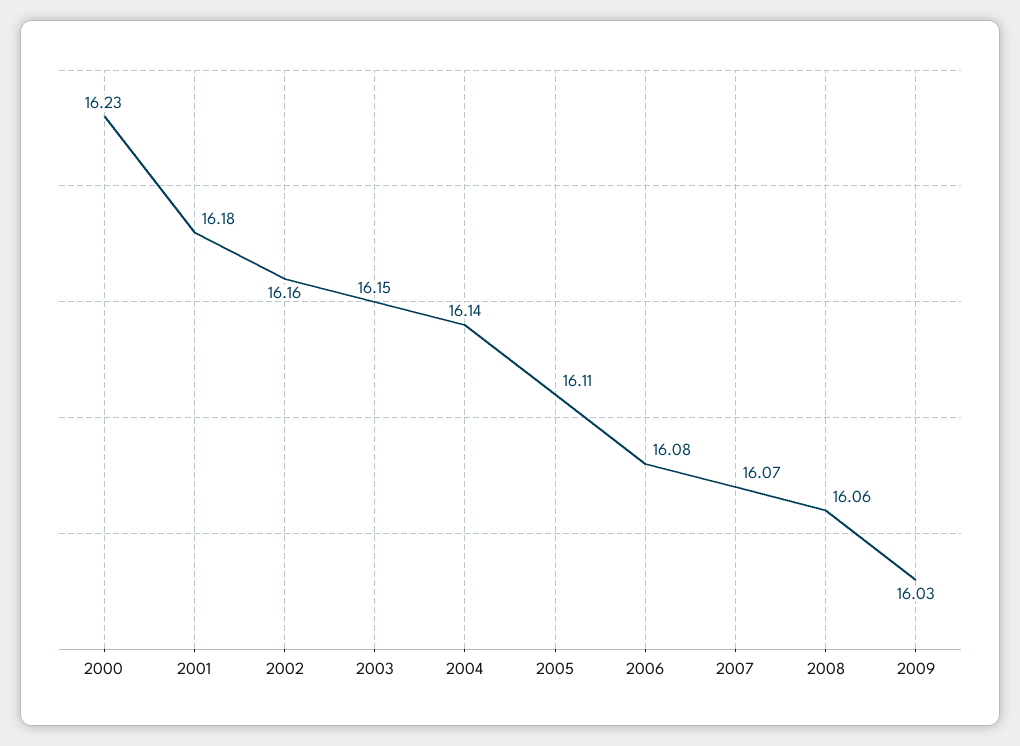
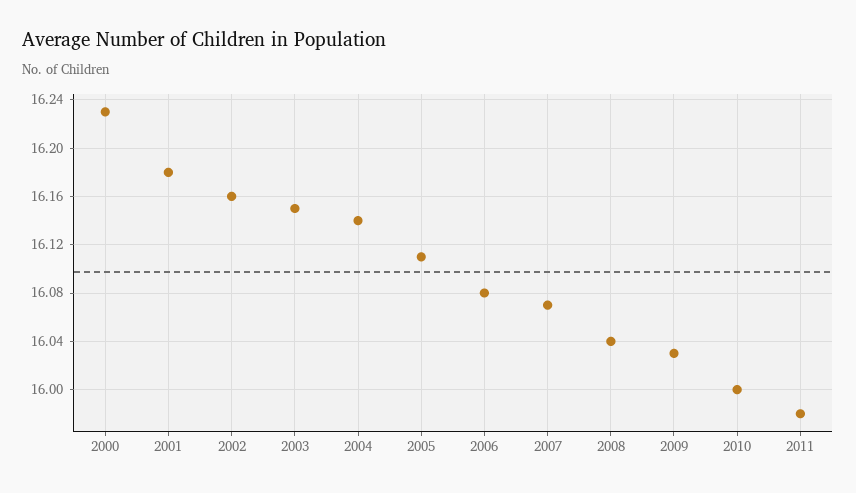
2008: 16.06 -> 16.04
2010: none -> 16
2011: none -> 15.98

